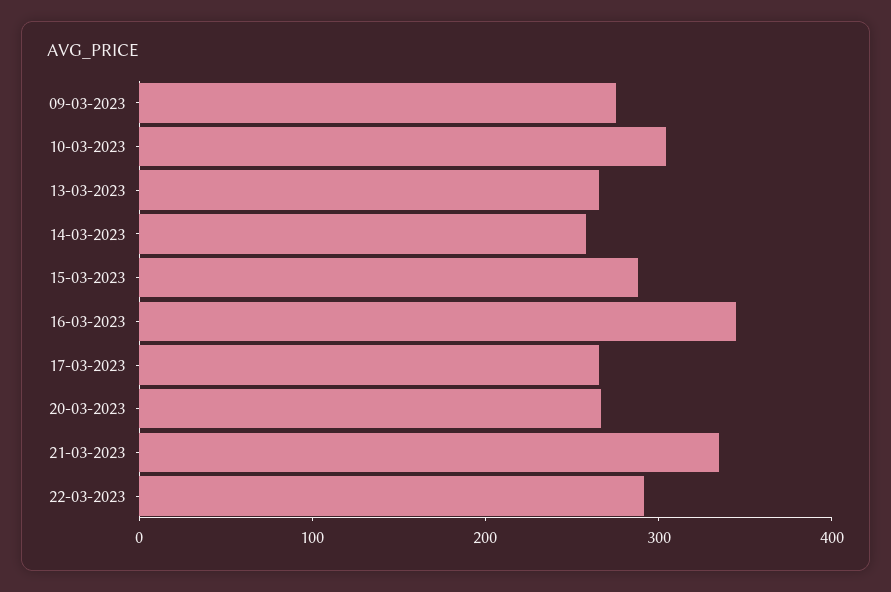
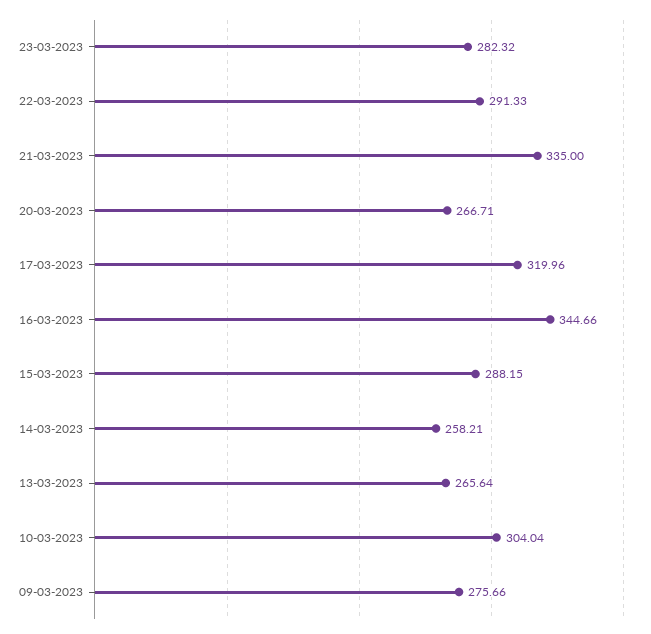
17-03-2023: 260 -> 319.96
23-03-2023: none -> 282.32

